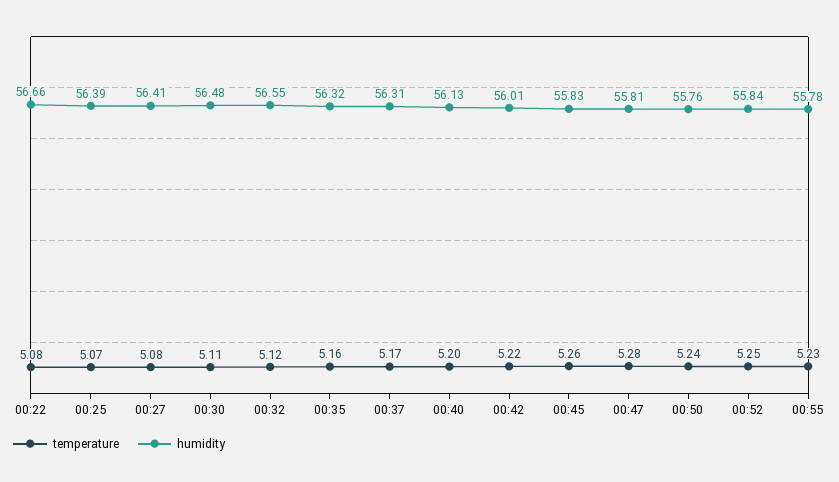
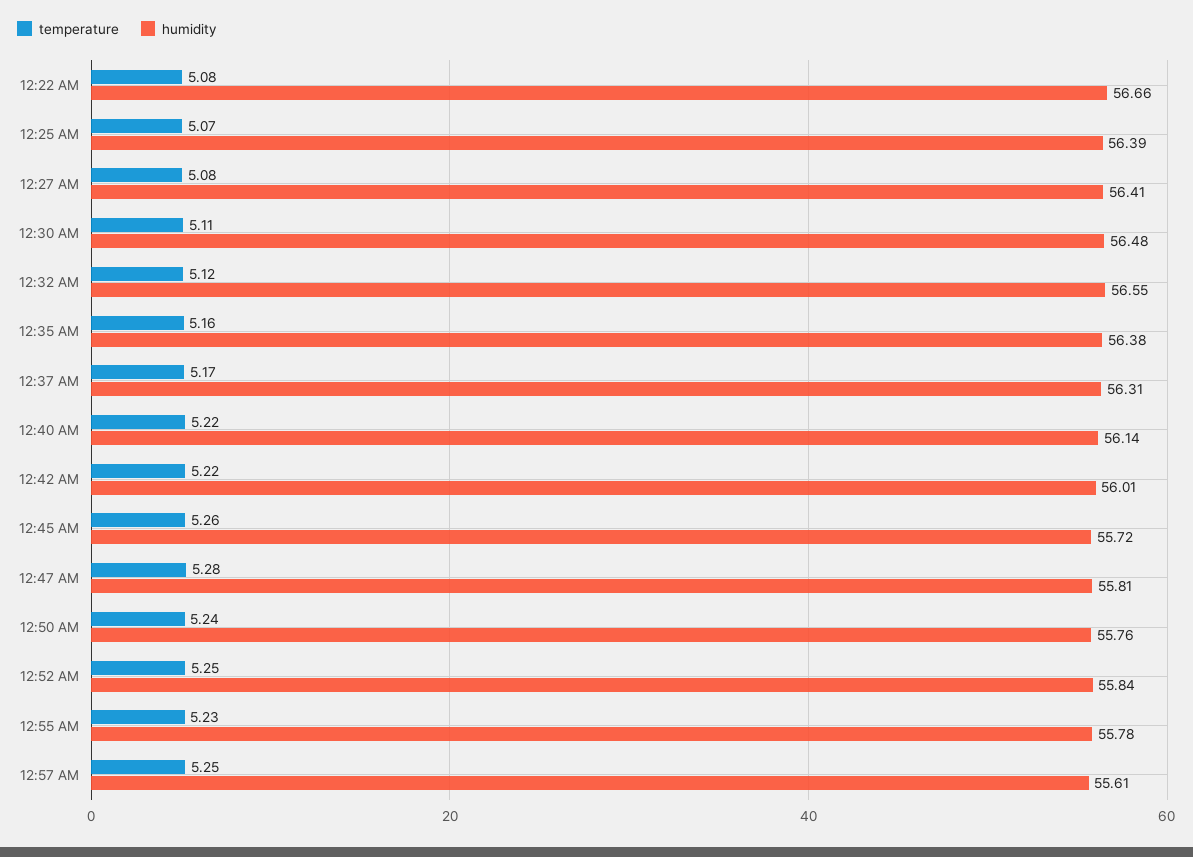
humidity, 00:35: 56.32 -> 56.38
temperature, 00:40: 5.2 -> 5.22
humidity, 00:40: 56.13 -> 56.14
humidity, 00:45: 55.83 -> 55.72
temperature, 12:57 AM: none -> 5.25
humidity, 12:57 AM: none -> 55.61

